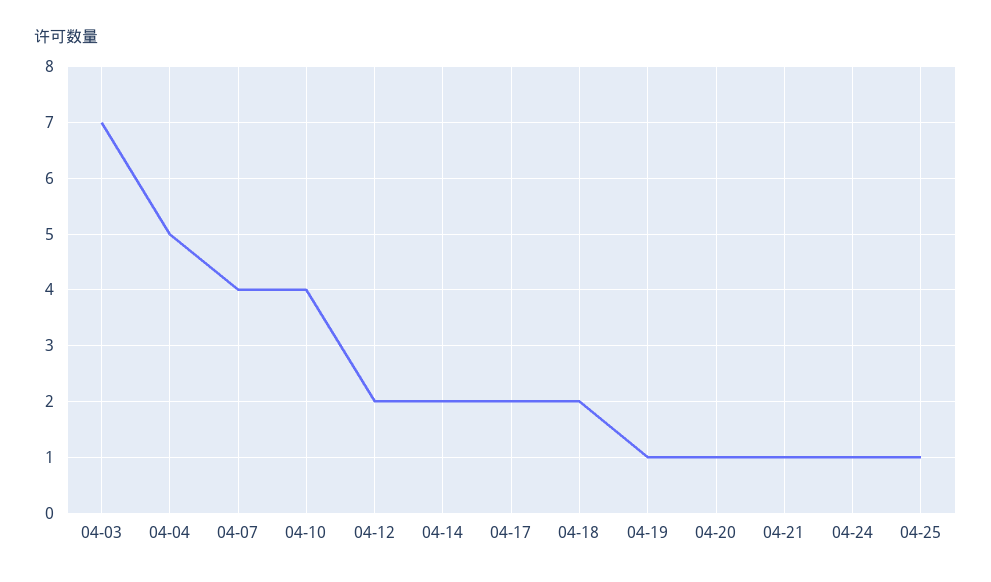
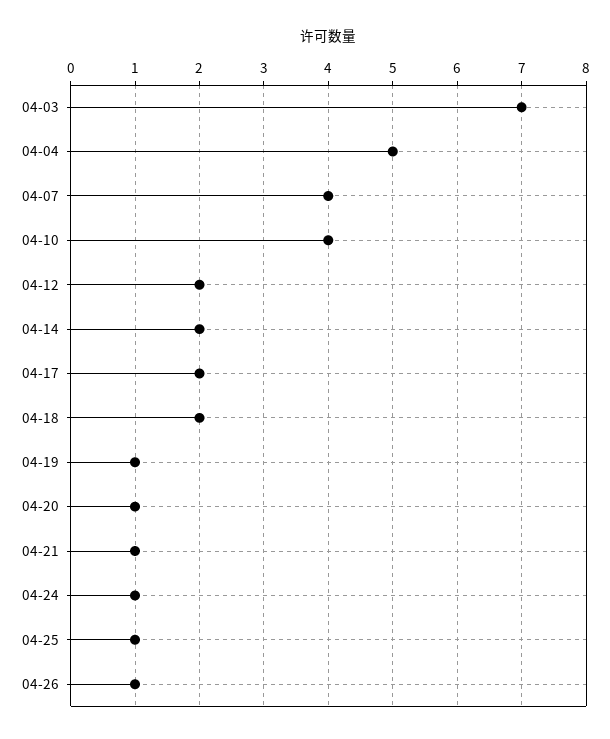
04-26: none -> 1

